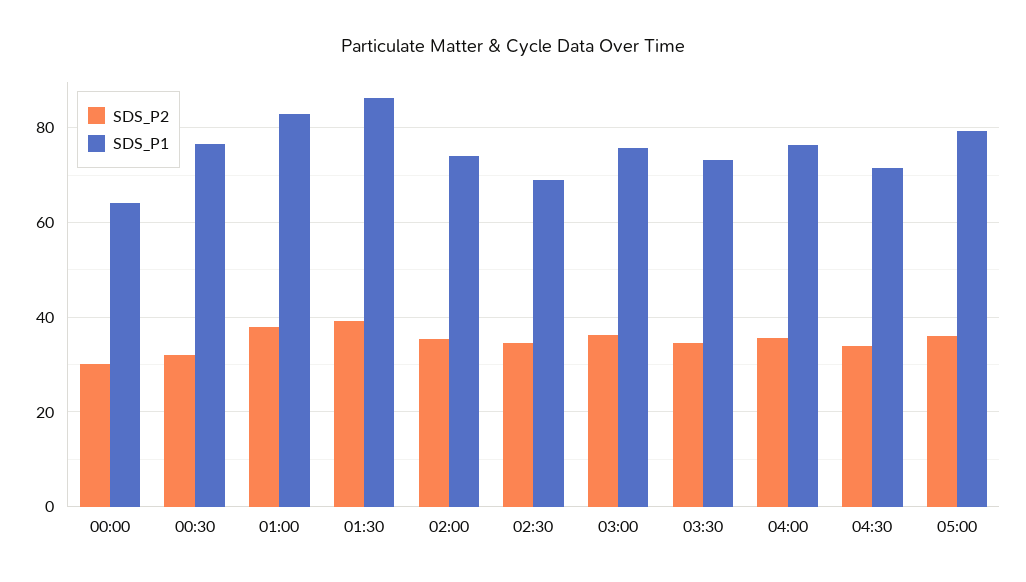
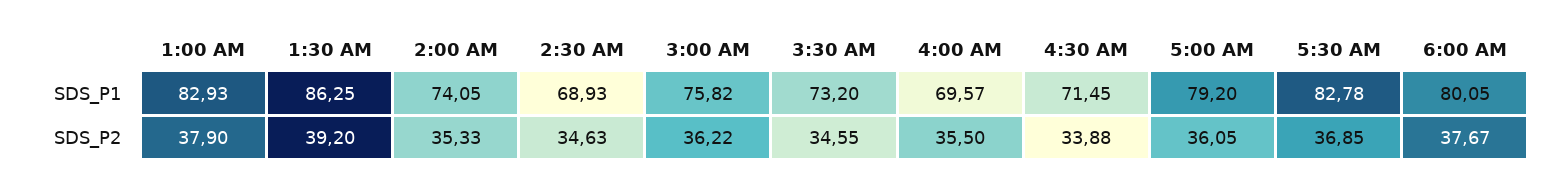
SDS_P2, 00:00: 30 -> none
SDS_P1, 00:00: 64 -> none
SDS_P2, 00:30: 32 -> none
SDS_P1, 00:30: 76 -> none
SDS_P1, 04:00: 76 -> 69.57
SDS_P1, 5:30 AM: none -> 82.78
SDS_P1, 6:00 AM: none -> 80.05
SDS_P2, 5:30 AM: none -> 36.85
SDS_P2, 6:00 AM: none -> 37.67

